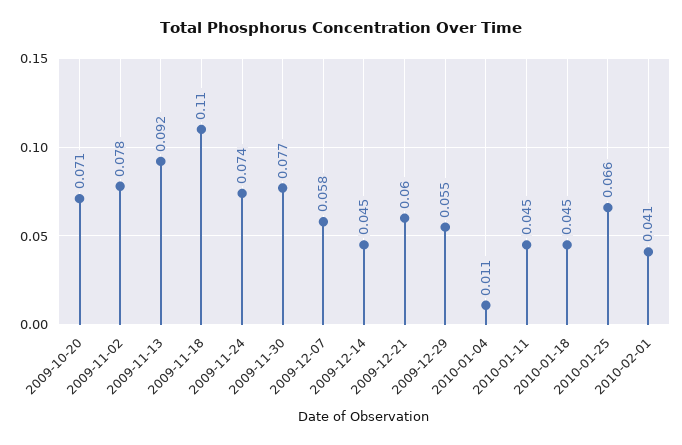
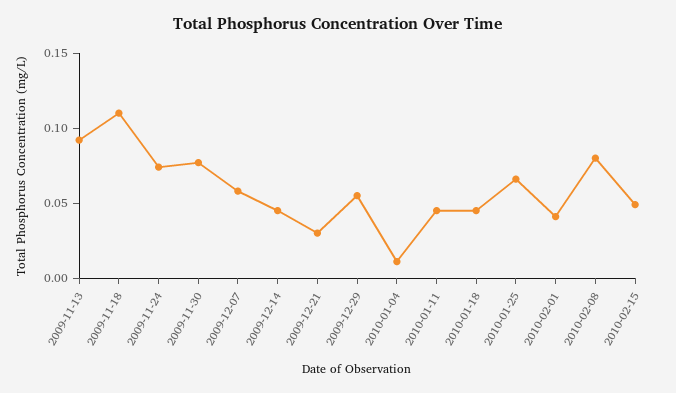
2009-10-20: 0.071 -> none
2009-11-02: 0.078 -> none
2009-12-21: 0.06 -> 0.03
2010-02-08: none -> 0.08
2010-02-15: none -> 0.05

